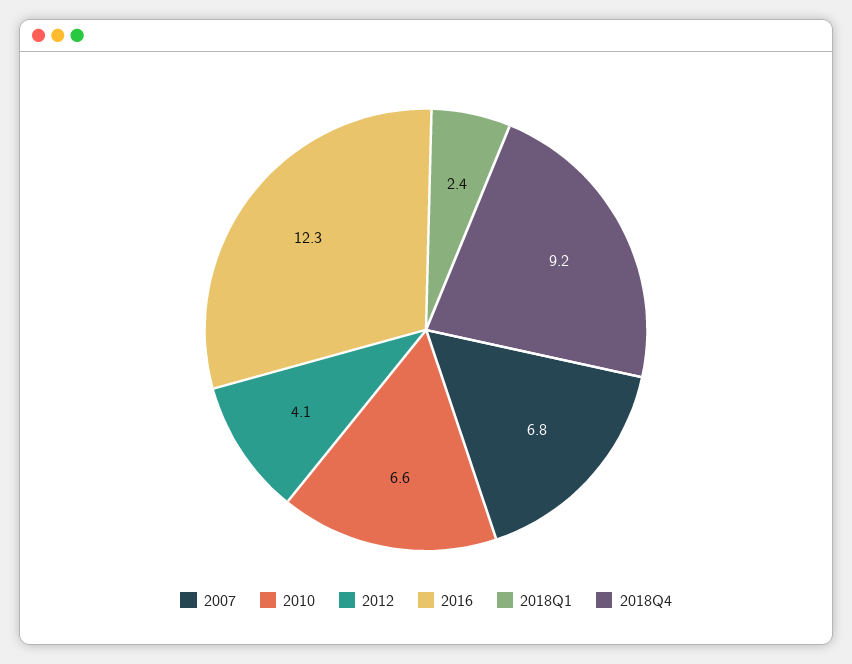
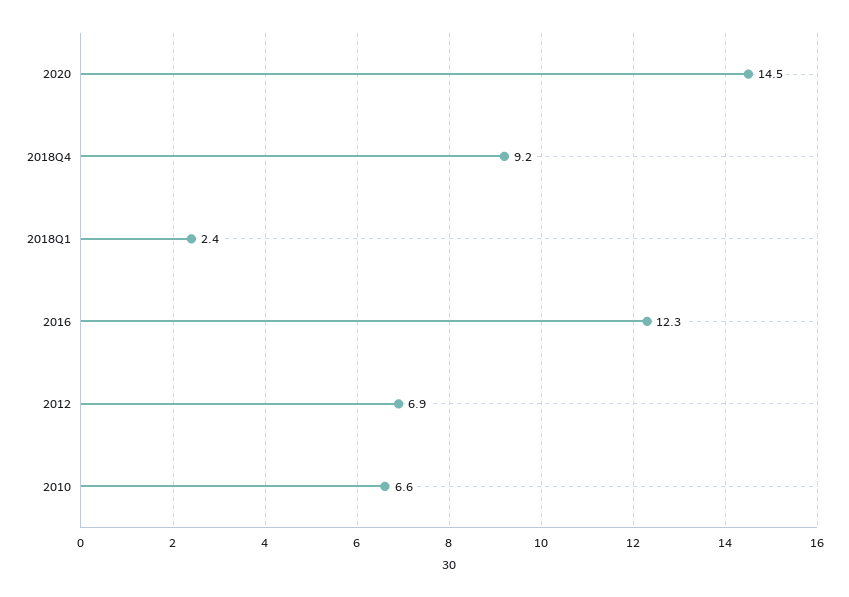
2007: 6.8 -> none
2012: 4.1 -> 6.9
2020: none -> 14.5

